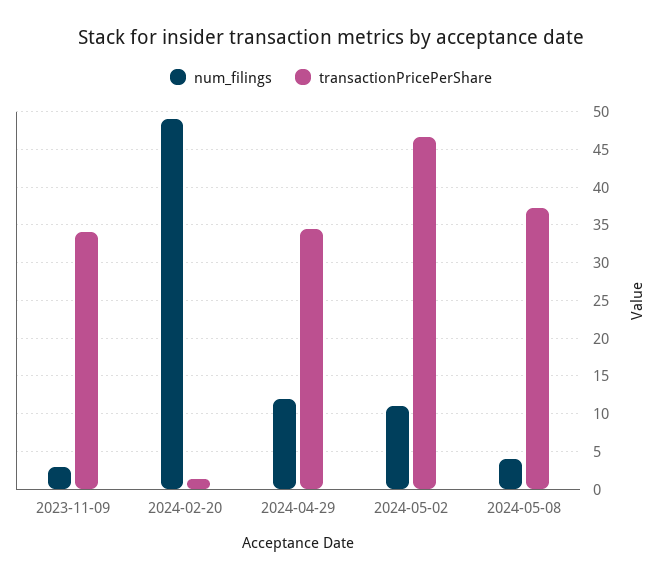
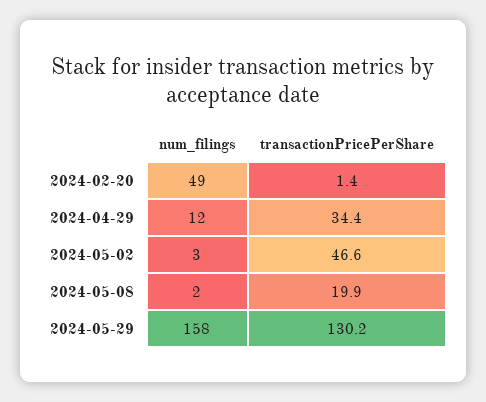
num_filings, 2023-11-09: 3 -> none
transactionPricePerShare, 2023-11-09: 34 -> none
num_filings, 2024-05-02: 11 -> 3
num_filings, 2024-05-08: 4 -> 2
transactionPricePerShare, 2024-05-08: 37 -> 19.9
num_filings, 2024-05-29: none -> 158
transactionPricePerShare, 2024-05-29: none -> 130.2

